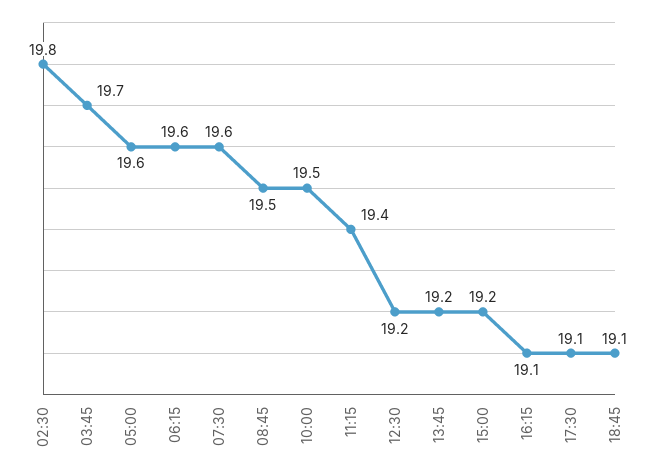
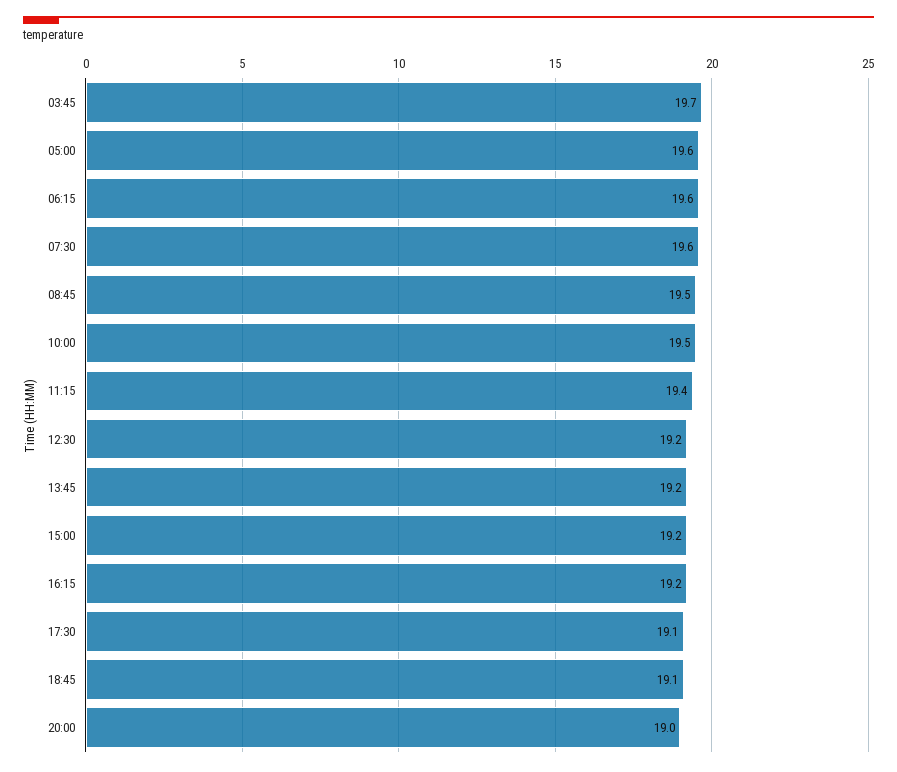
02:30: 19.8 -> none
16:15: 19.1 -> 19.2
20:00: none -> 19

